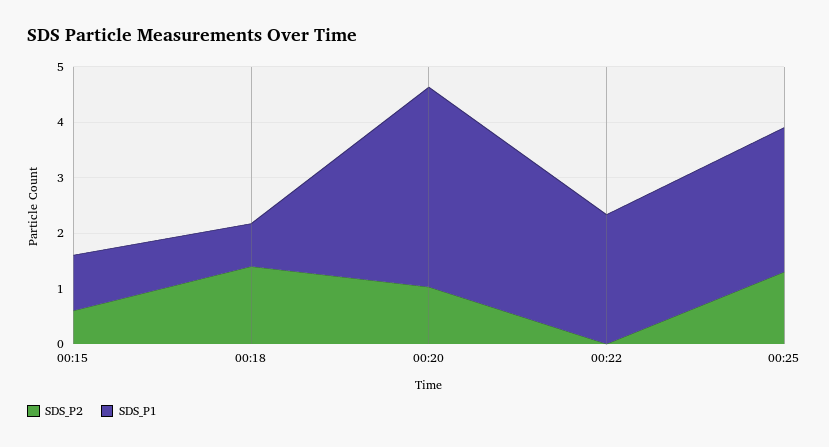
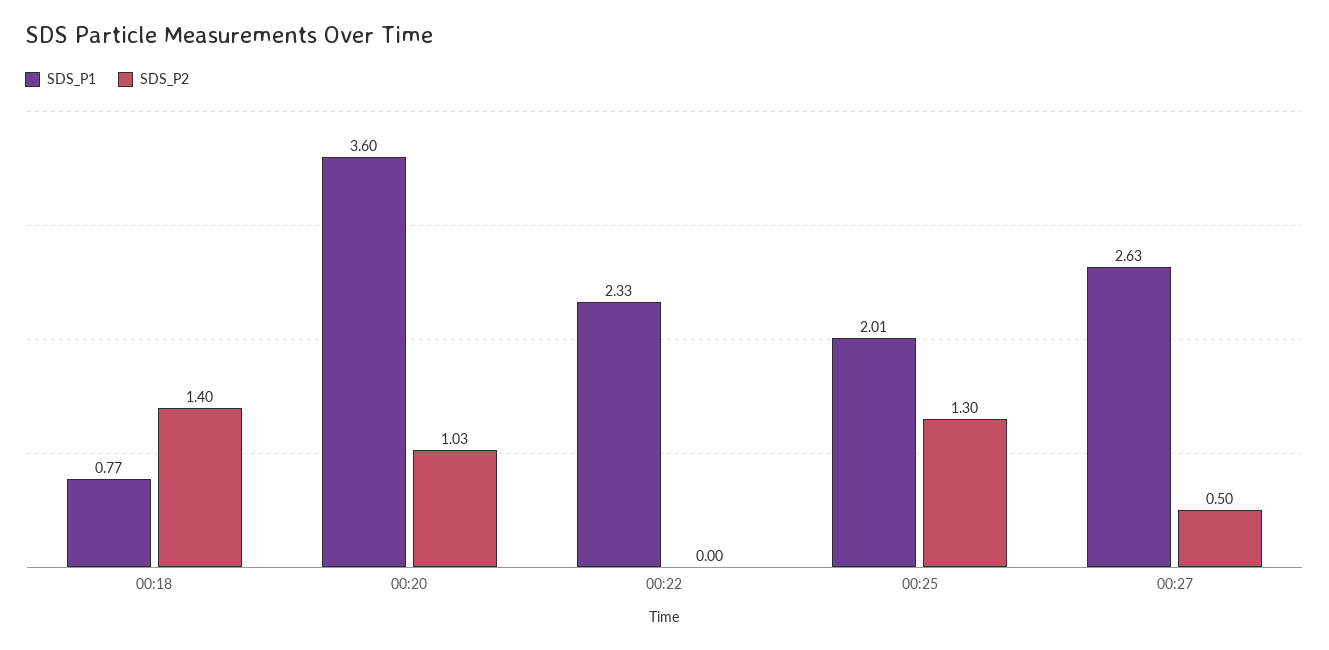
SDS_P2, 00:15: 0.6 -> none
SDS_P1, 00:15: 1 -> none
SDS_P1, 00:25: 2.6 -> 2.01
SDS_P1, 00:27: none -> 2.63
SDS_P2, 00:27: none -> 0.5

